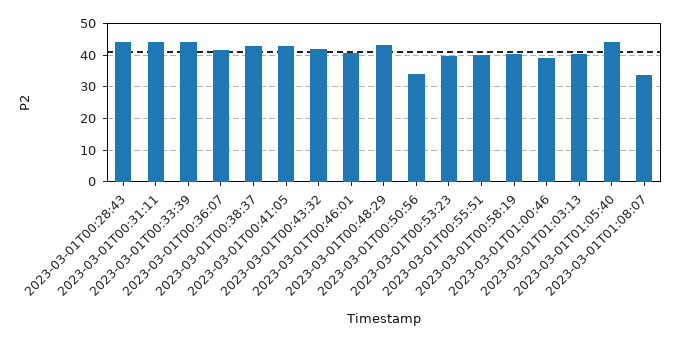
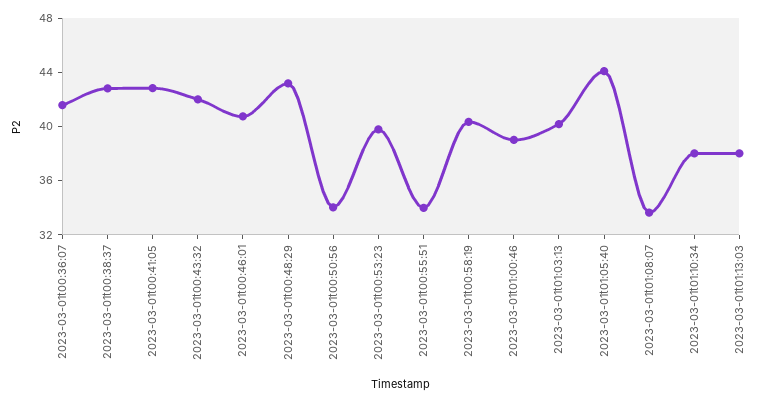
2023-03-01T00:28:43: 44 -> none
2023-03-01T00:31:11: 44 -> none
2023-03-01T00:33:39: 44 -> none
2023-03-01T00:55:51: 40 -> 34
2023-03-01t01:10:34: none -> 38
2023-03-01t01:13:03: none -> 38

